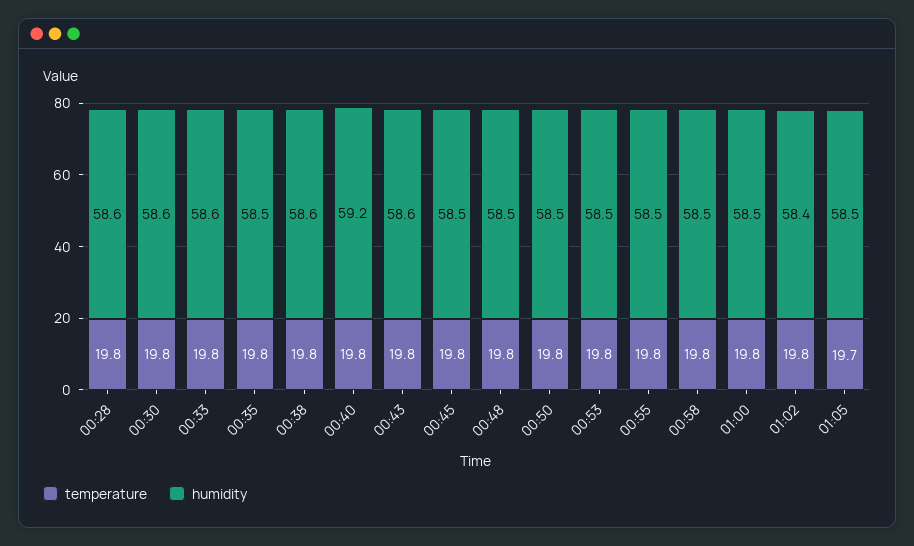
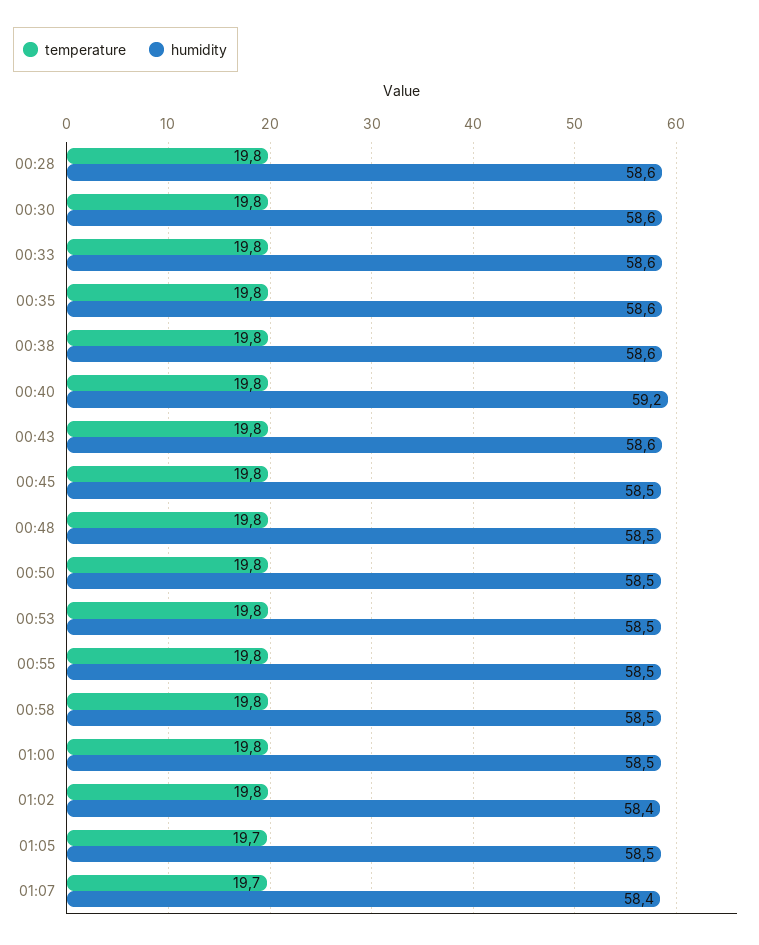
humidity, 00:35: 58.5 -> 58.6
temperature, 01:07: none -> 19.7
humidity, 01:07: none -> 58.4

